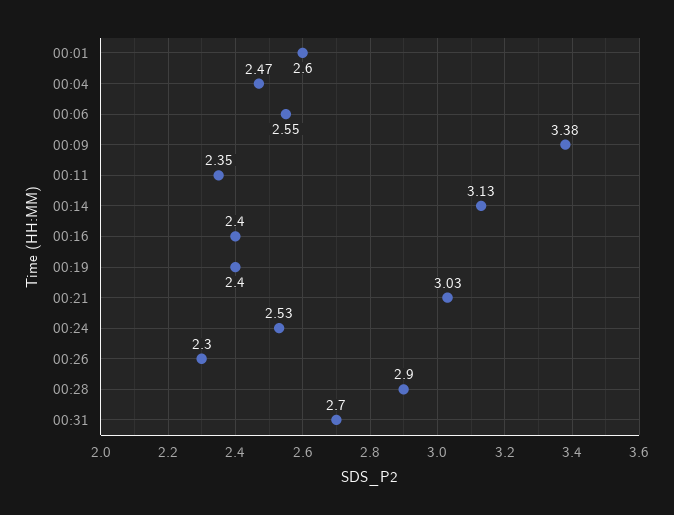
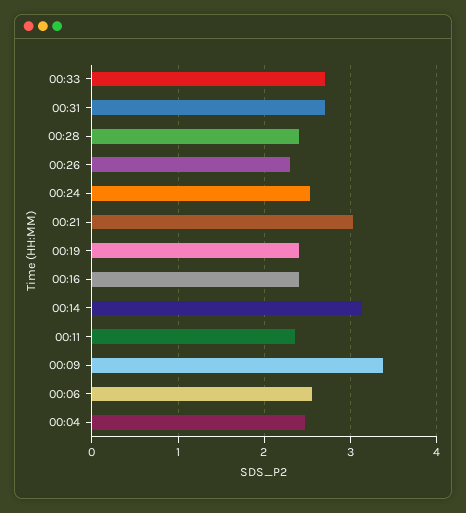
00:01: 2.6 -> none
00:28: 2.9 -> 2.4
00:33: none -> 2.7

